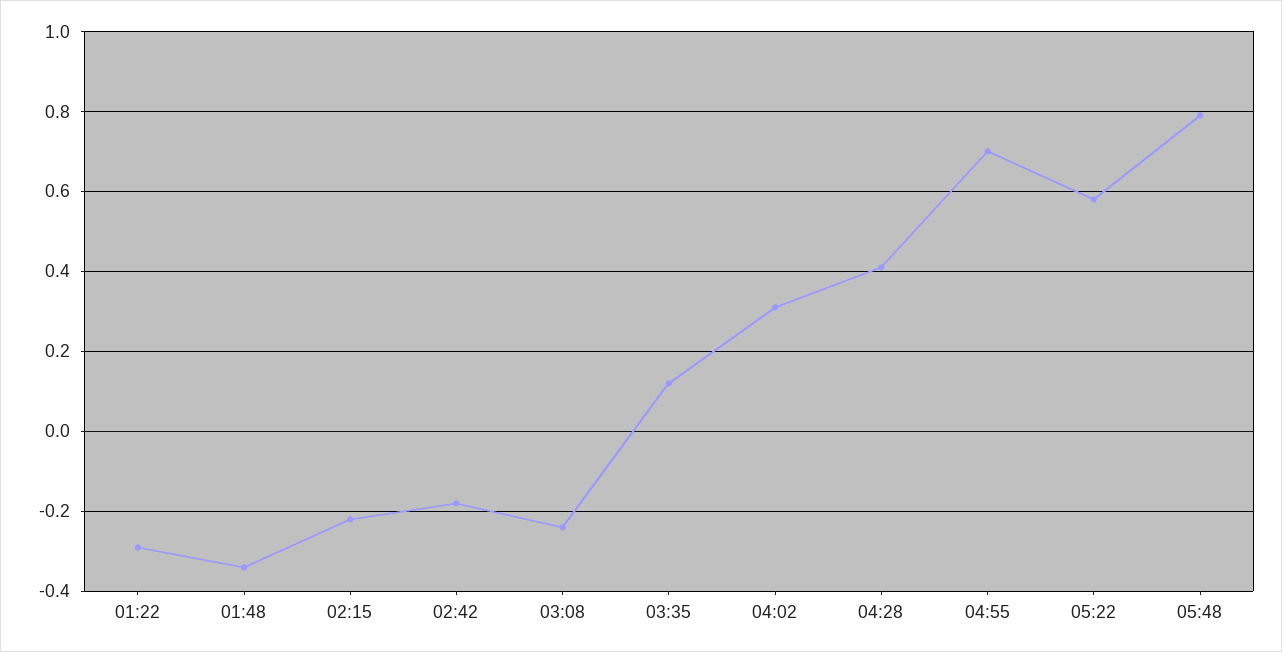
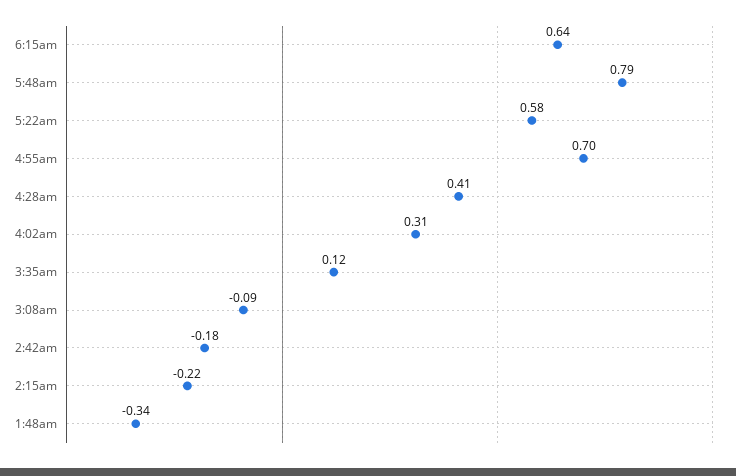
01:22: -0.3 -> none
03:08: -0.25 -> -0.09
6:15am: none -> 0.64

